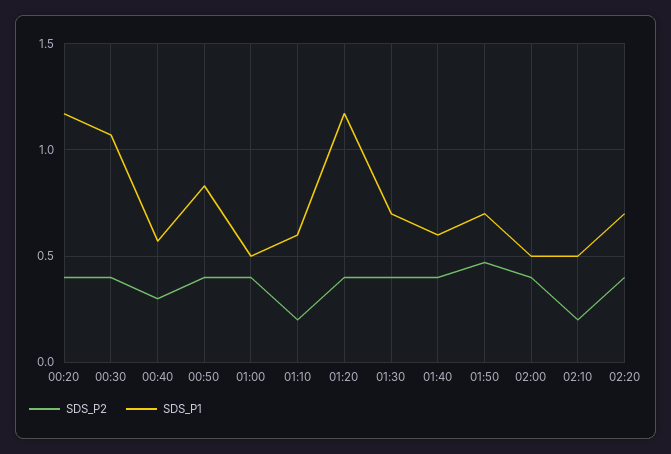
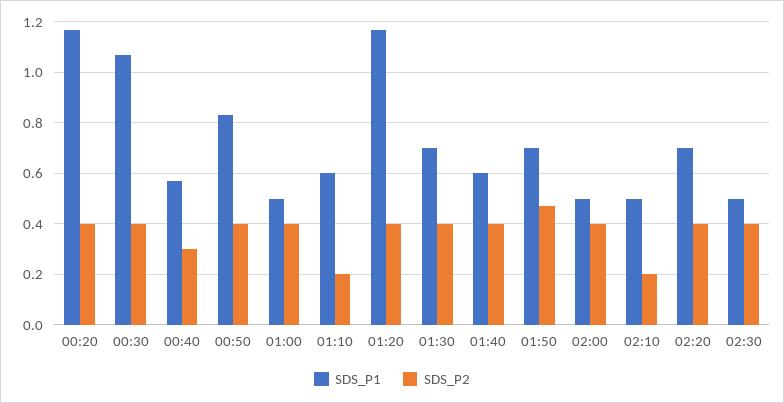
SDS_P1, 02:30: none -> 0.5
SDS_P2, 02:30: none -> 0.4

